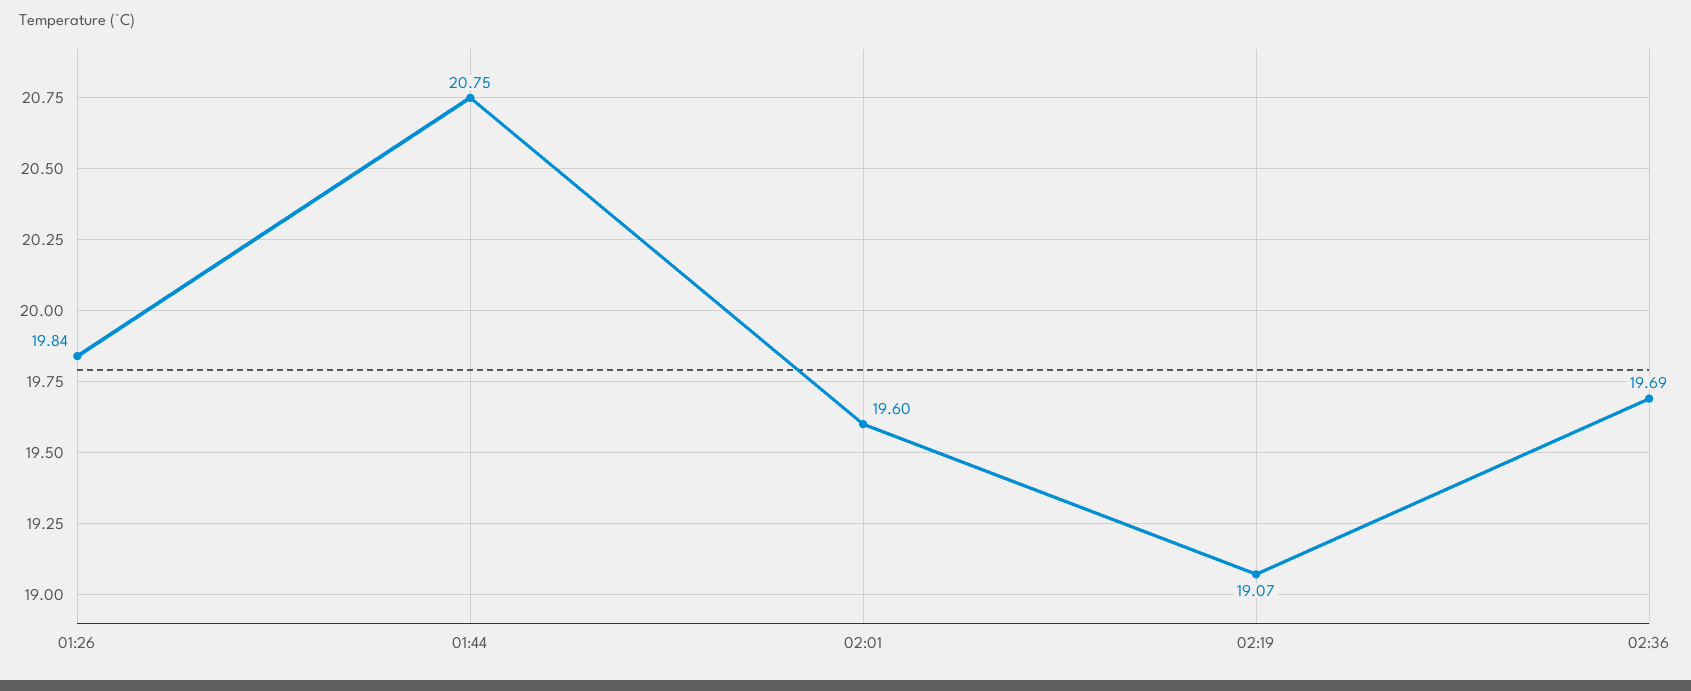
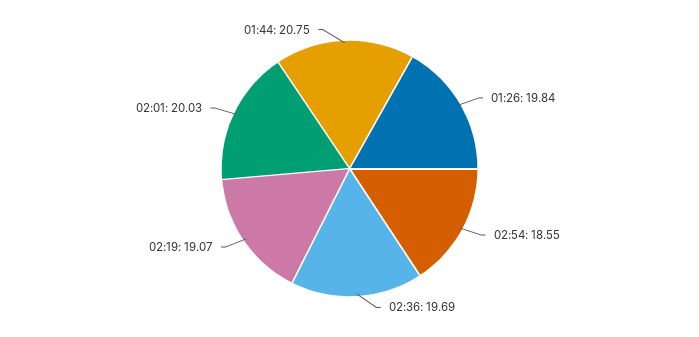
02:01: 19.6 -> 20.03
02:54: none -> 18.55

